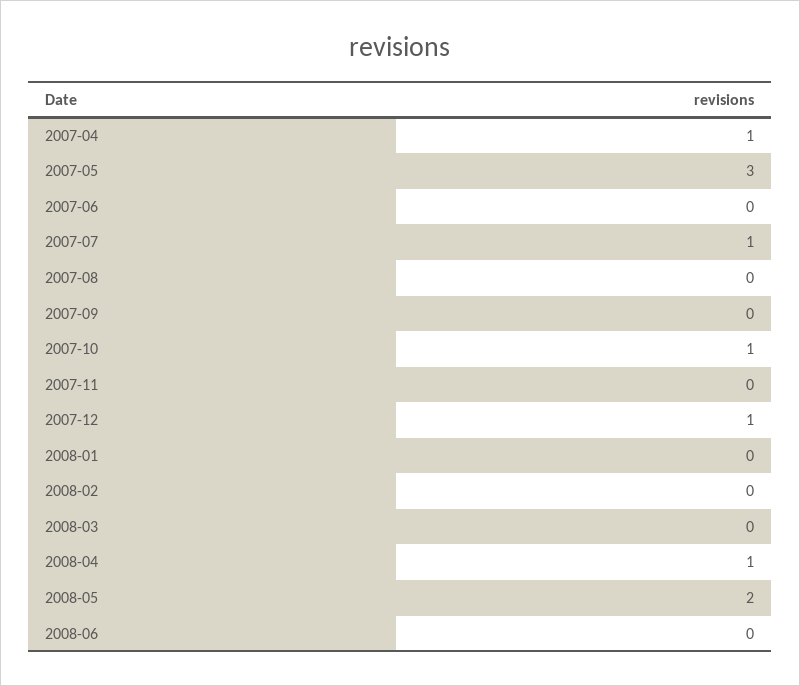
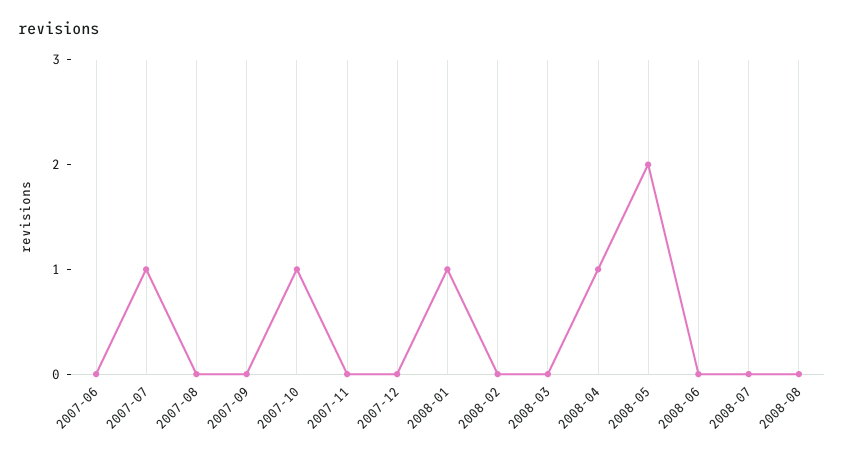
2007-04: 1 -> none
2007-05: 3 -> none
2007-12: 1 -> 0
2008-01: 0 -> 1
2008-07: none -> 0
2008-08: none -> 0

